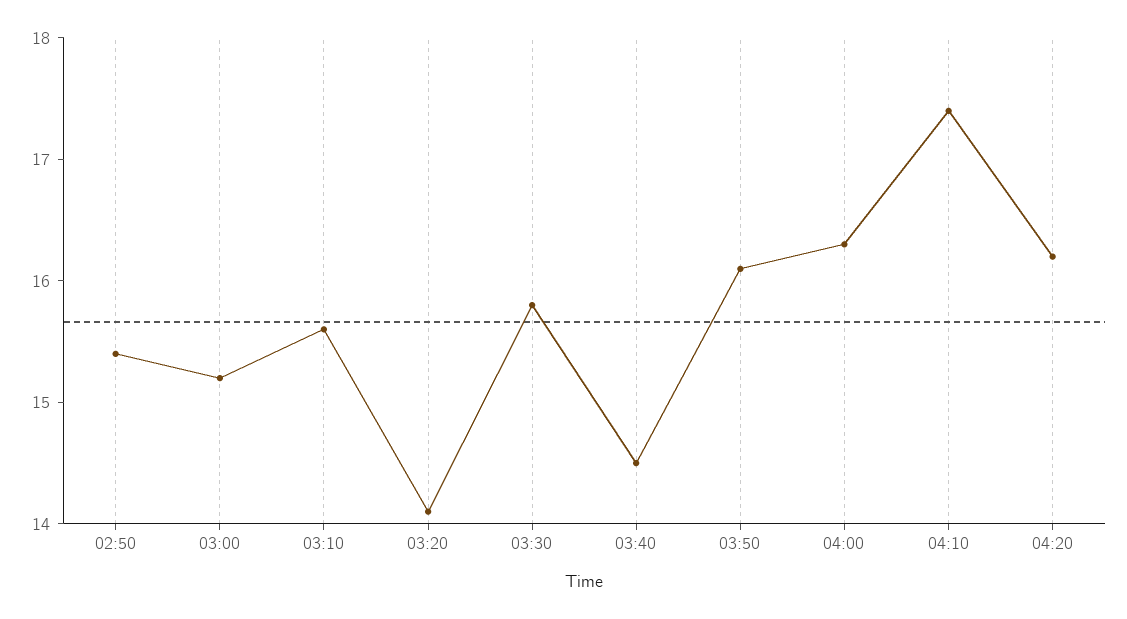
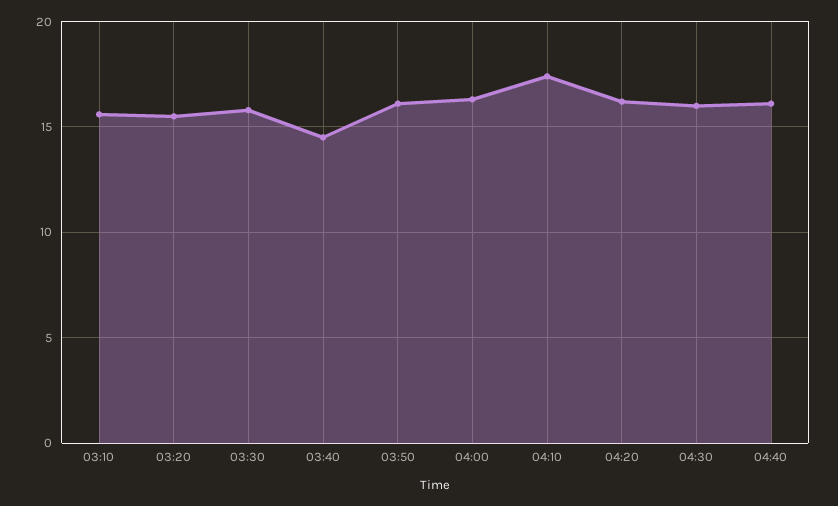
02:50: 15.4 -> none
03:00: 15.2 -> none
03:20: 14.1 -> 15.5
04:30: none -> 16
04:40: none -> 16

